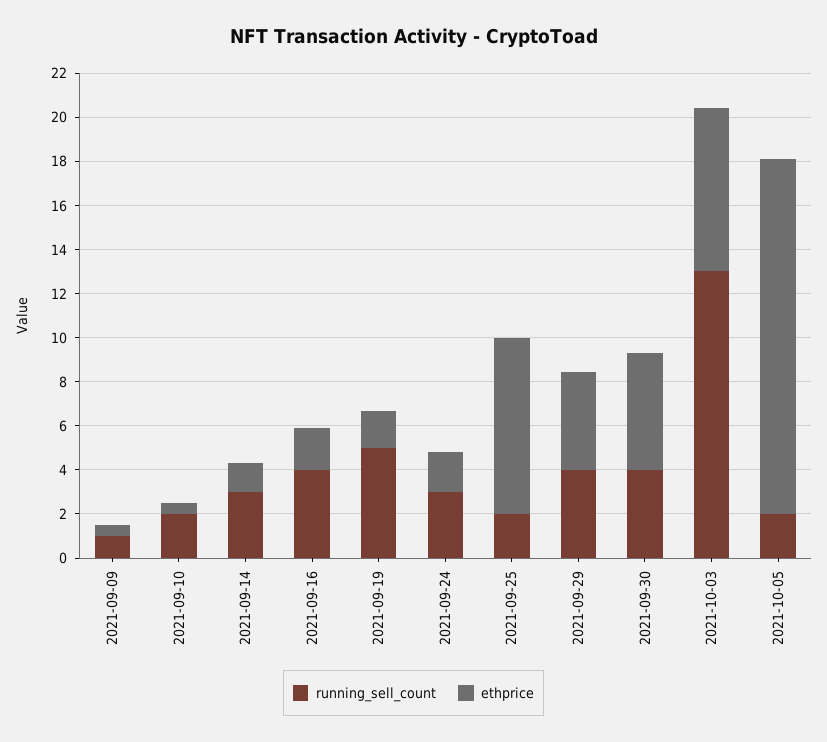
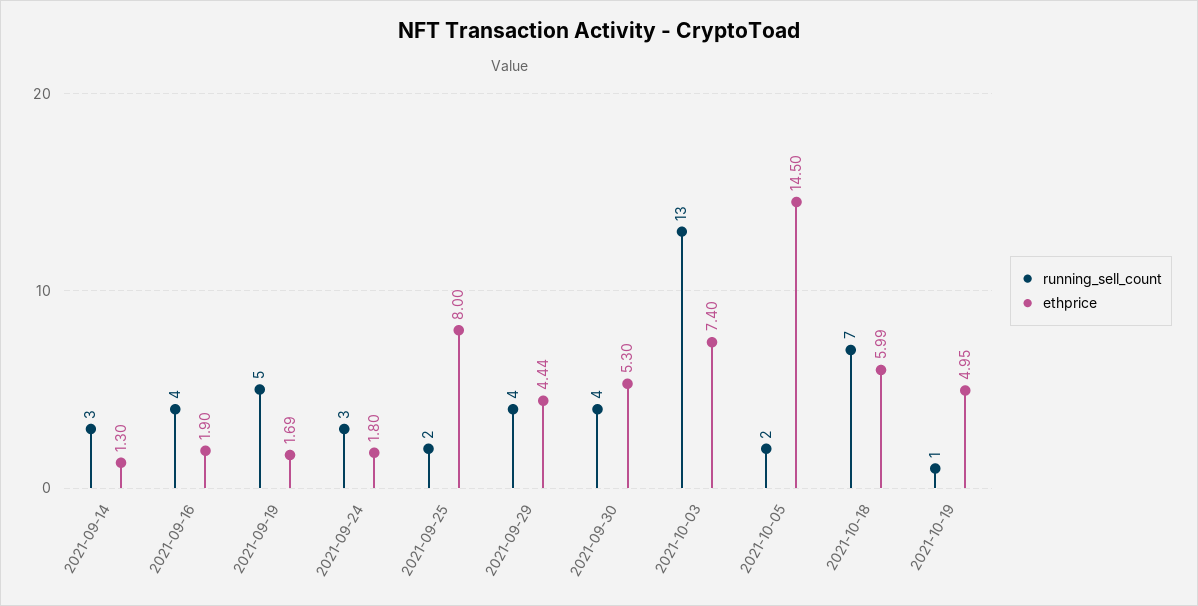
running_sell_count, 2021-09-09: 1 -> none
ethprice, 2021-09-09: 0.5 -> none
running_sell_count, 2021-09-10: 2 -> none
ethprice, 2021-09-10: 0.5 -> none
ethprice, 2021-10-05: 16 -> 14.5
running_sell_count, 2021-10-18: none -> 7
ethprice, 2021-10-18: none -> 5.99
running_sell_count, 2021-10-19: none -> 1
ethprice, 2021-10-19: none -> 4.95

